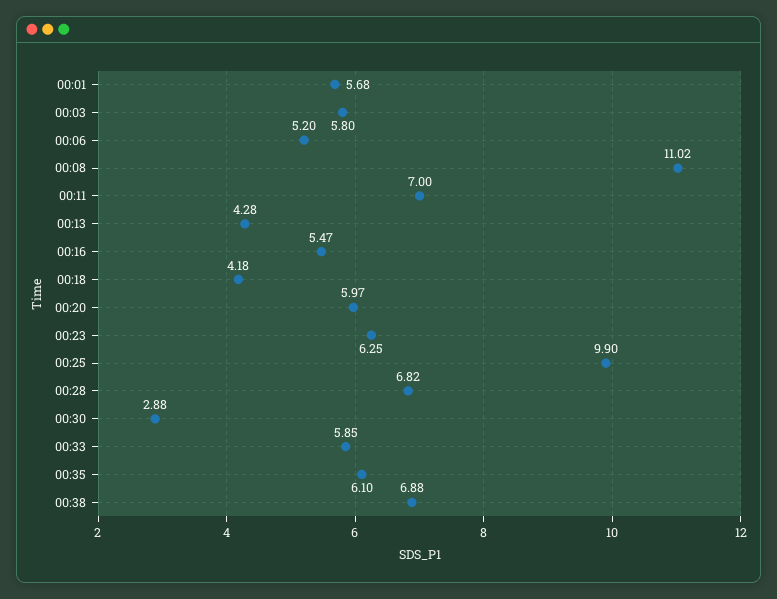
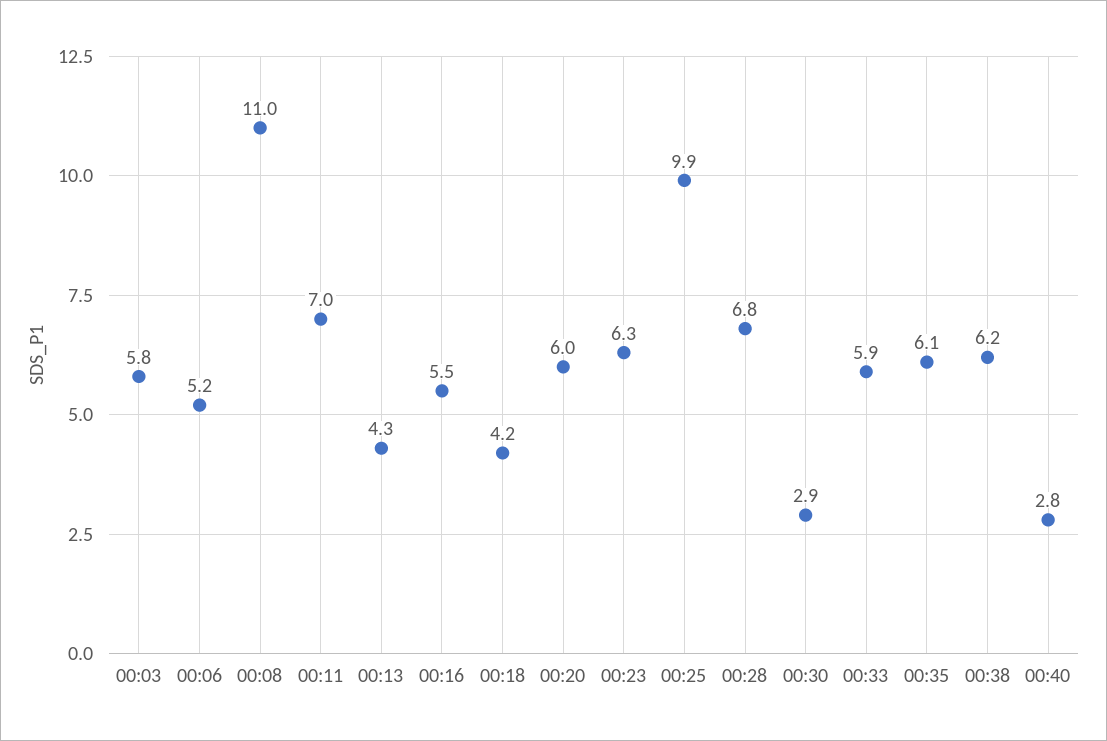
00:01: 5.68 -> none
00:38: 6.88 -> 6.2
00:40: none -> 2.8

